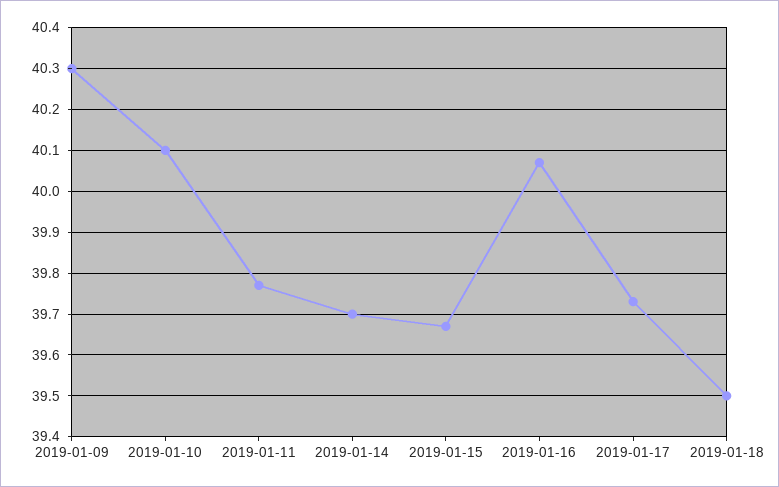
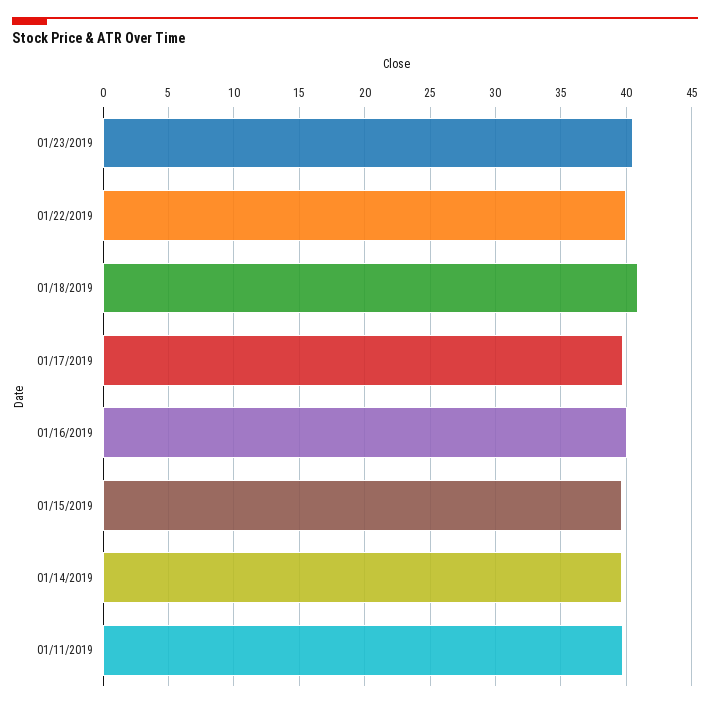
2019-01-09: 40.3 -> none
2019-01-10: 40.1 -> none
2019-01-18: 39.5 -> 41
01/23/2019: none -> 40.5
01/22/2019: none -> 40

